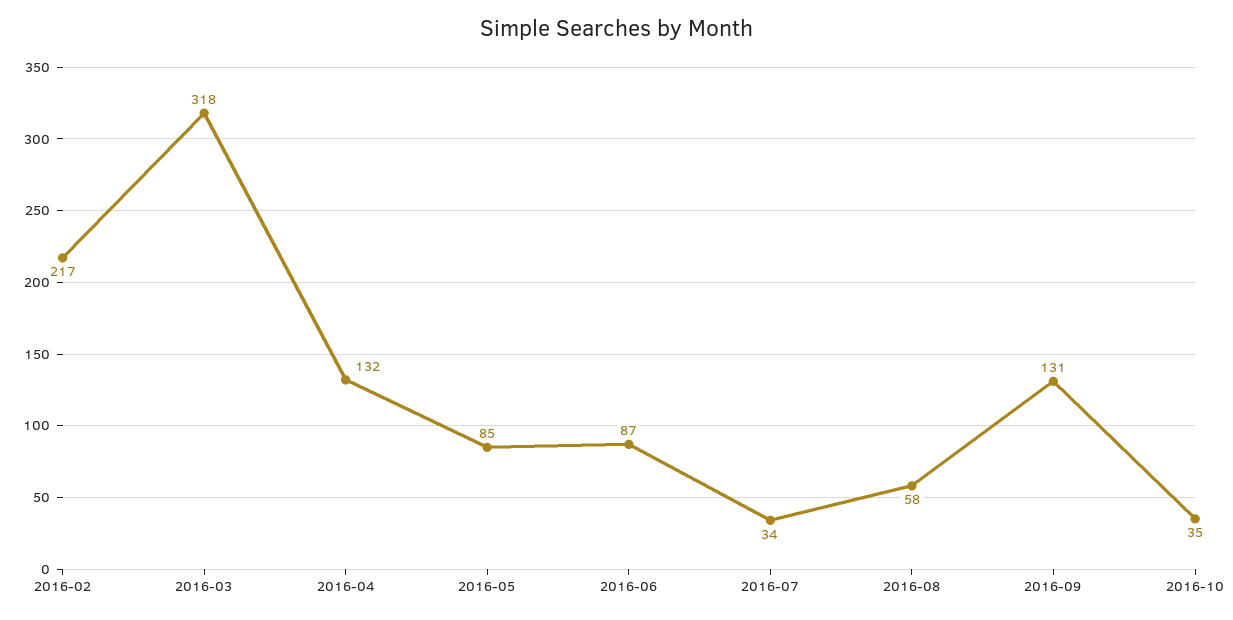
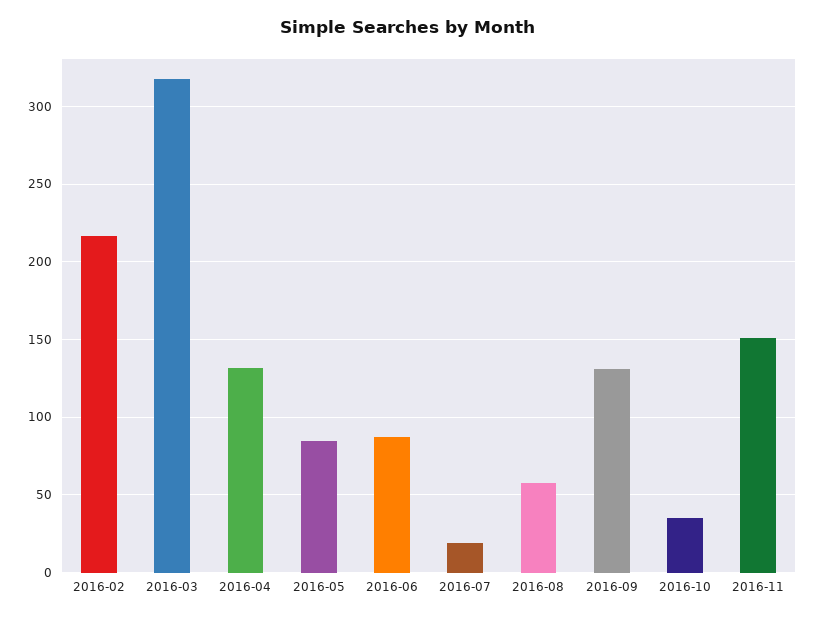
2016-07: 34 -> 20
2016-11: none -> 150

